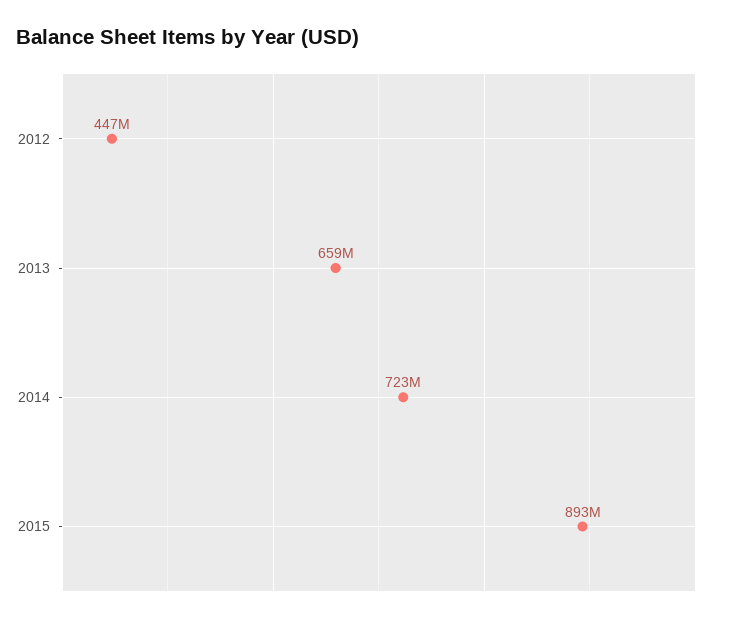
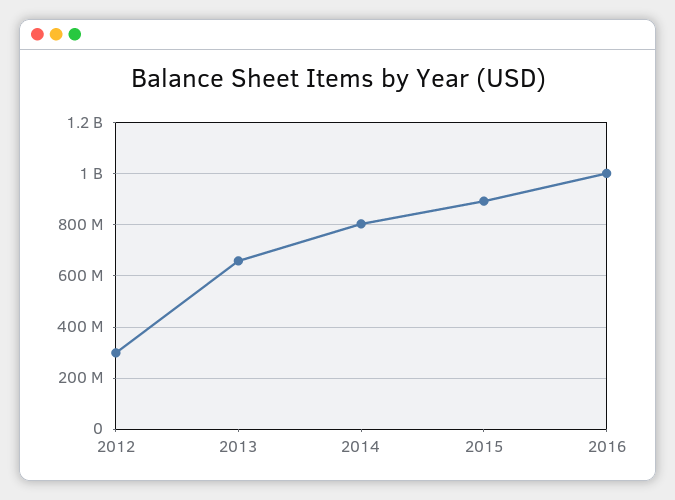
2012: 447000000 -> 300000000
2014: 723000000 -> 800000000
2016: none -> 1000000000

